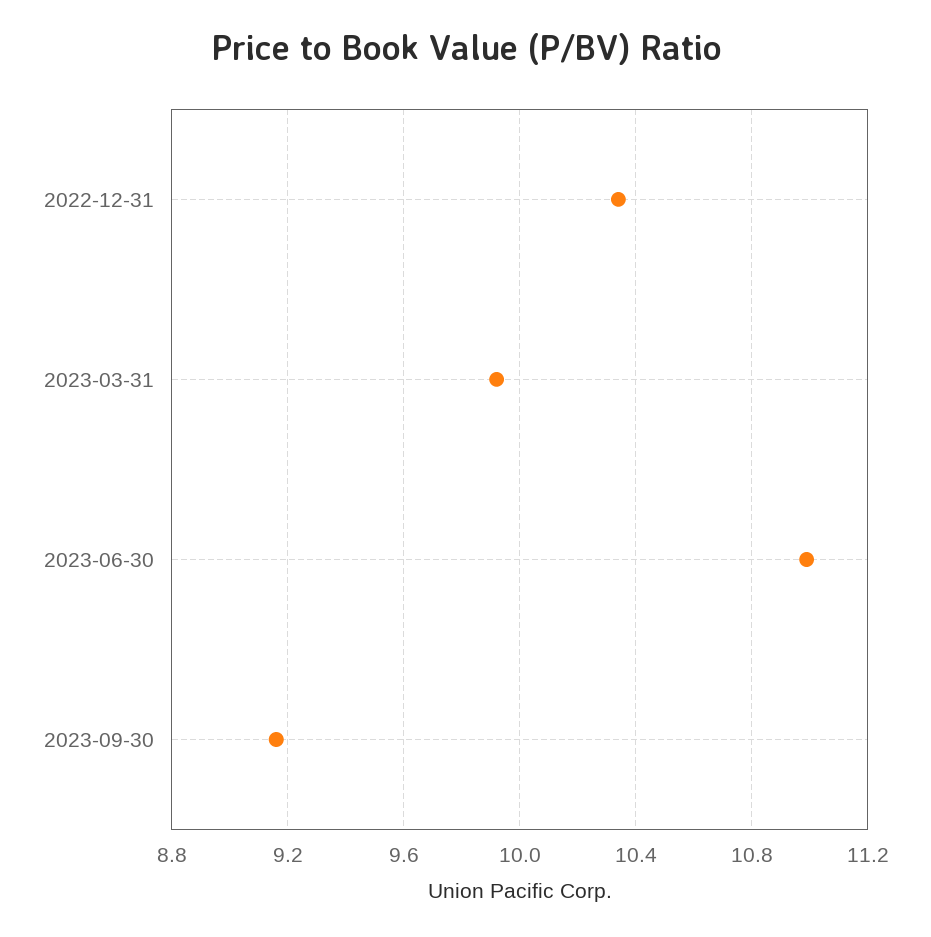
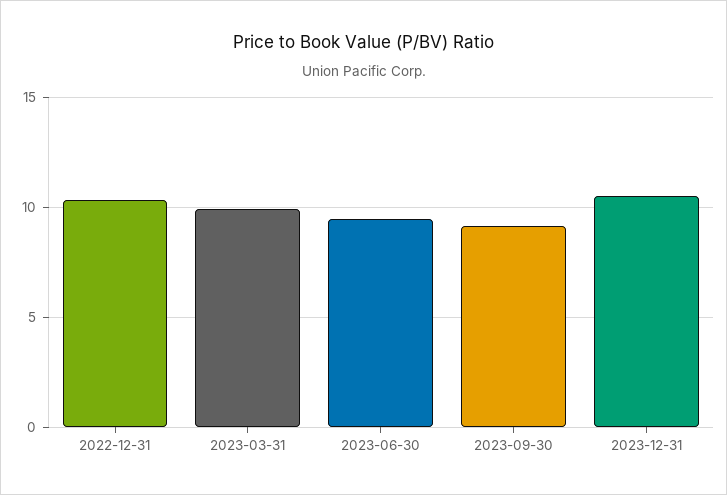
2023-06-30: 11 -> 9.5
2023-12-31: none -> 10.5

